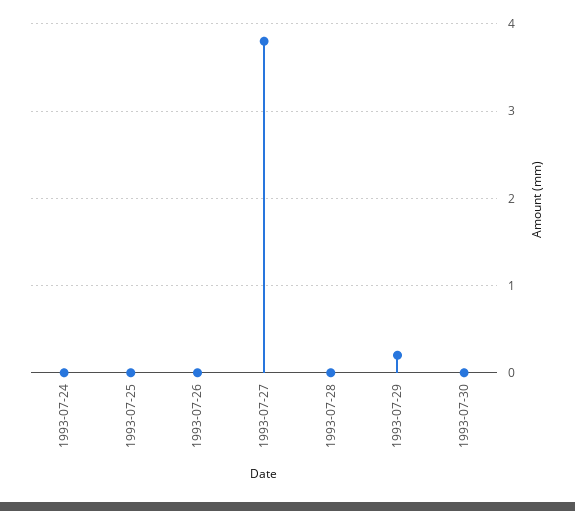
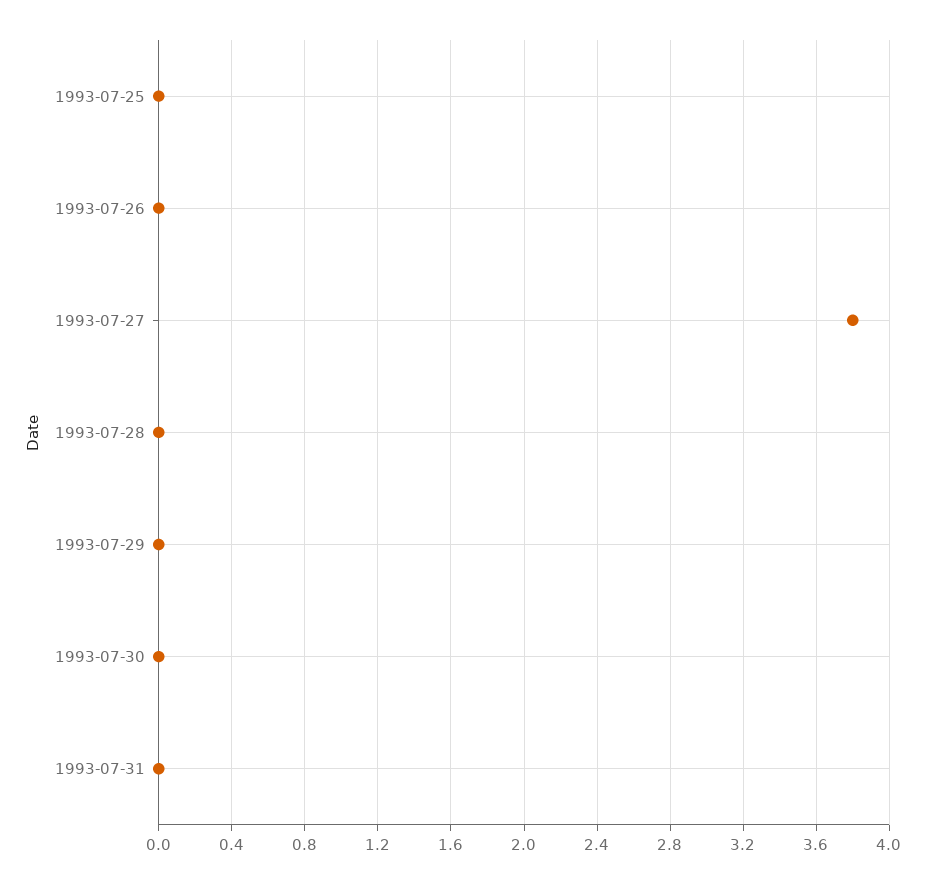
1993-07-24: 0 -> none
1993-07-29: 0.2 -> 0
1993-07-31: none -> 0

